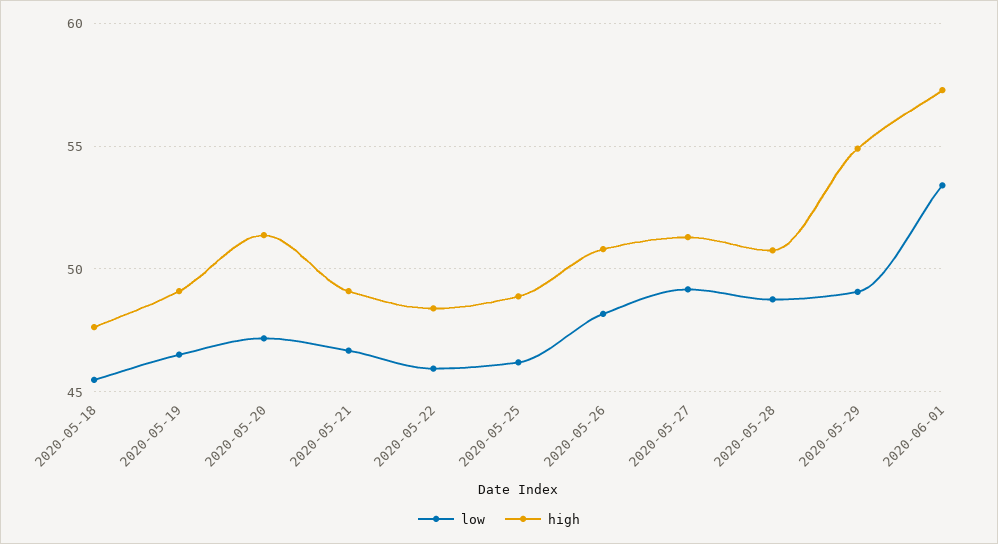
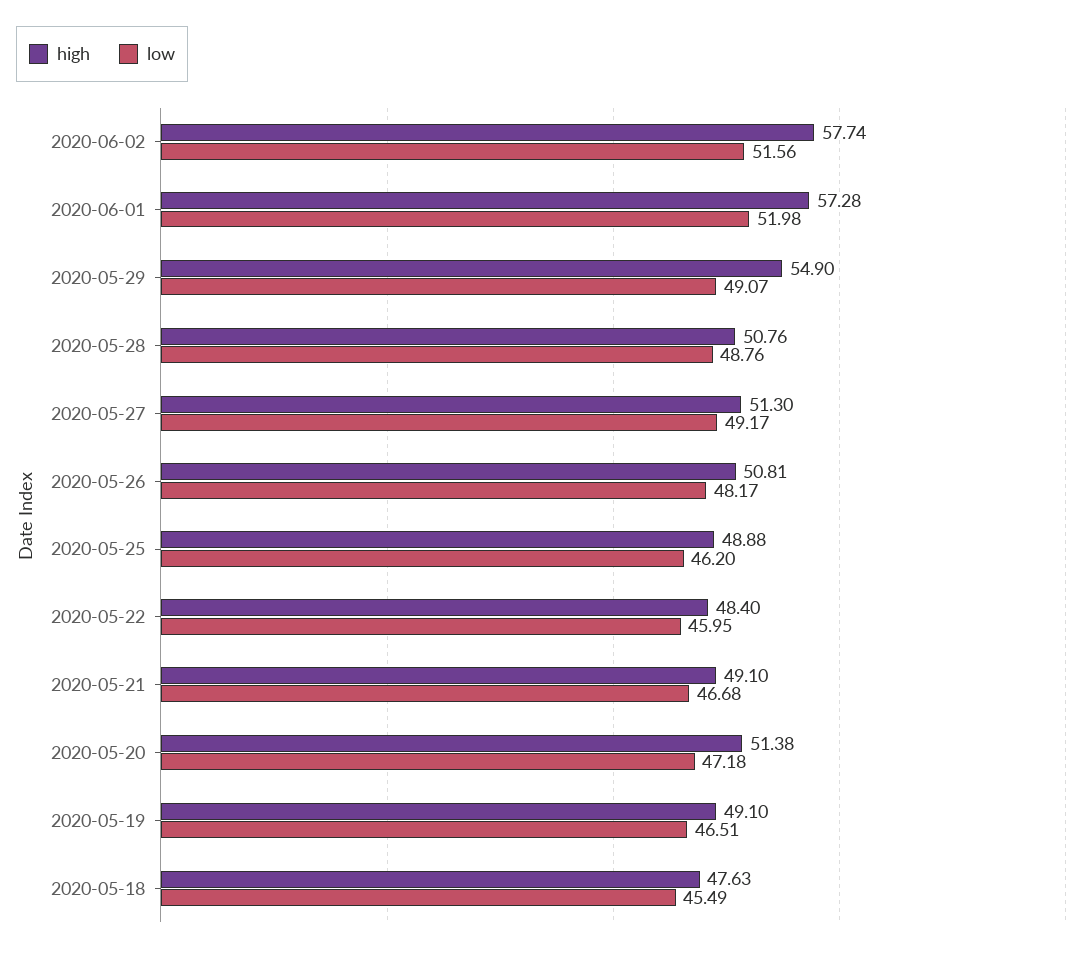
low, 2020-06-01: 53.5 -> 51.98
high, 2020-06-02: none -> 57.74
low, 2020-06-02: none -> 51.56

